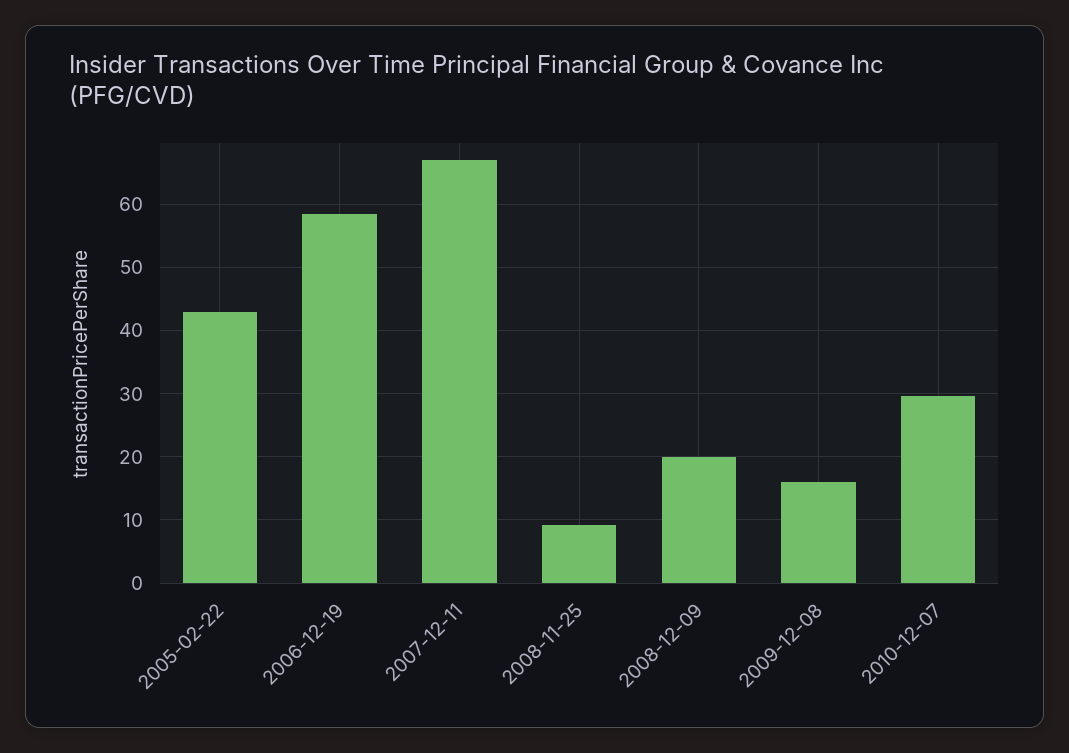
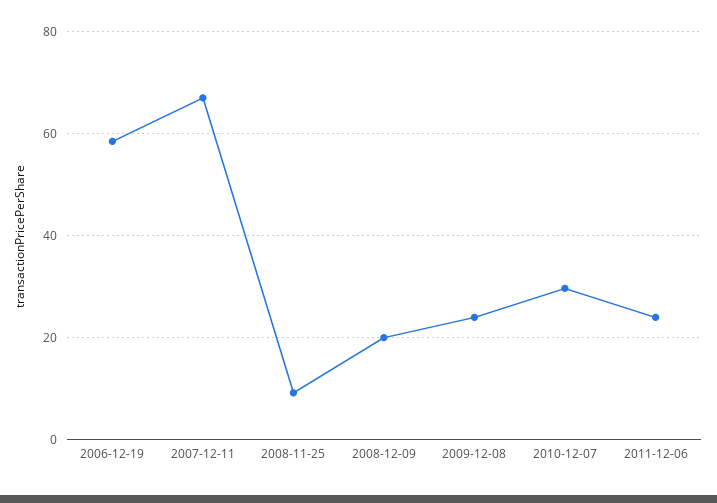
2005-02-22: 43 -> none
2009-12-08: 16 -> 24
2011-12-06: none -> 24

